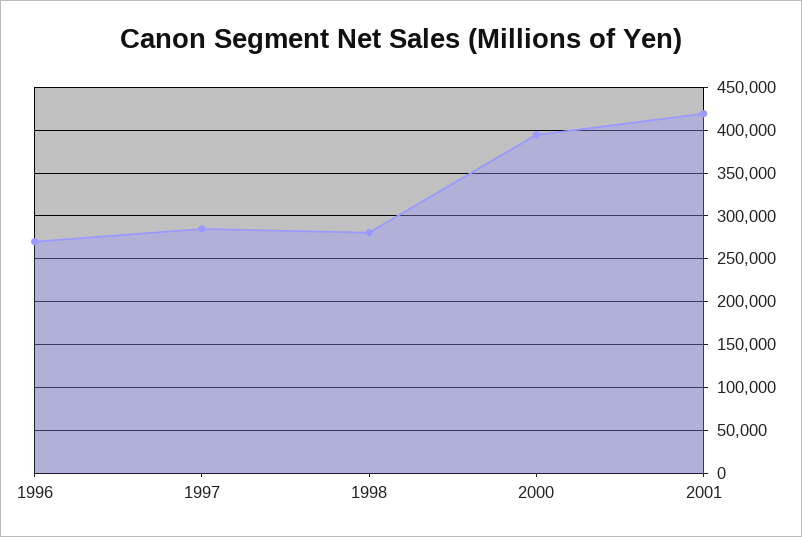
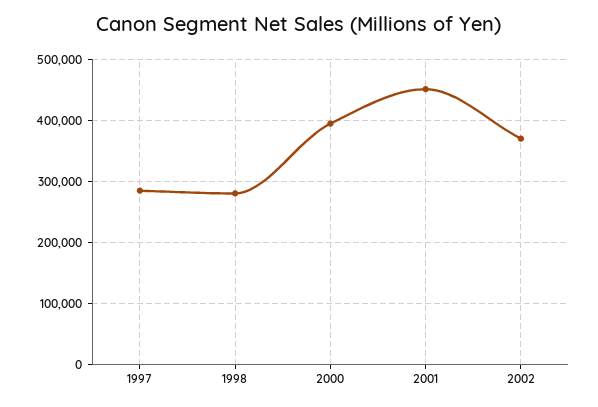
1996: 270000 -> none
2001: 420000 -> 450000
2002: none -> 370000

